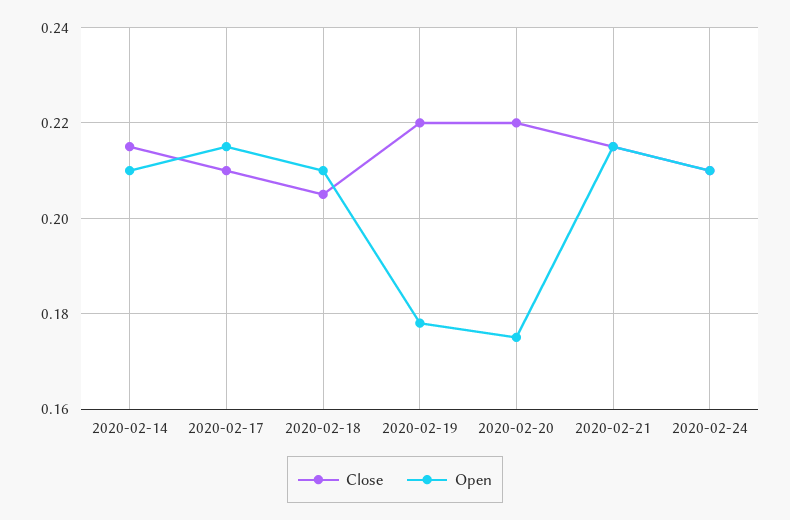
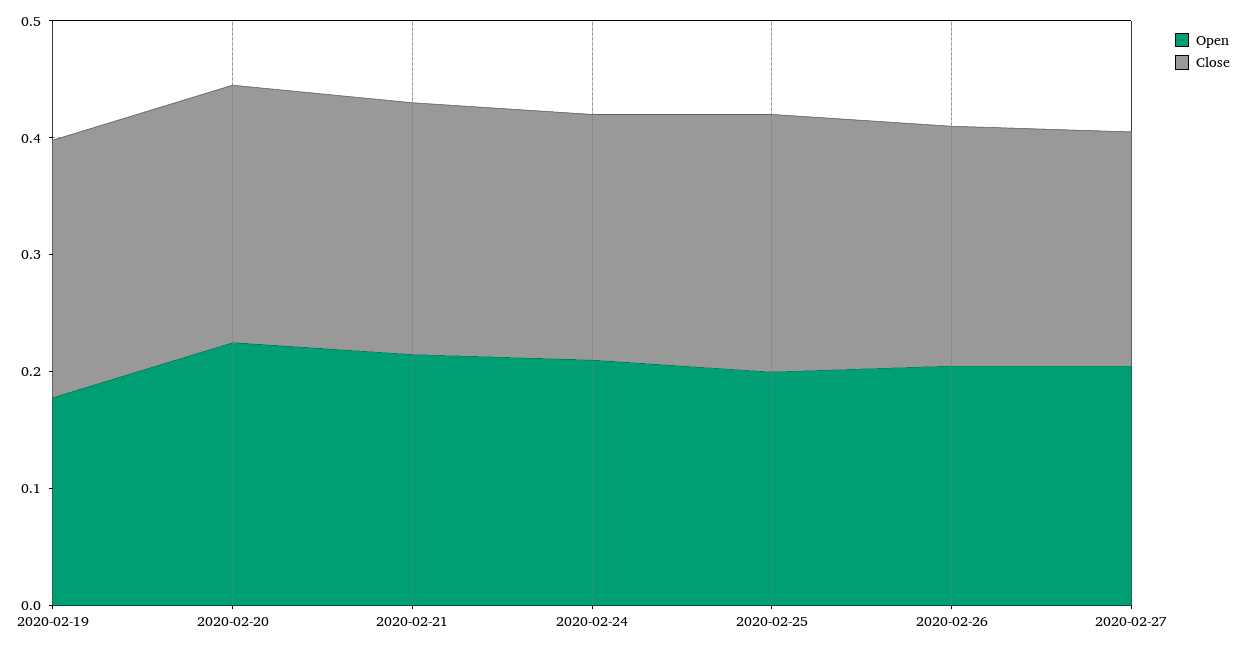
Close, 2020-02-14: 0.215 -> none
Open, 2020-02-14: 0.21 -> none
Close, 2020-02-17: 0.21 -> none
Open, 2020-02-17: 0.215 -> none
Close, 2020-02-18: 0.205 -> none
Open, 2020-02-18: 0.21 -> none
Open, 2020-02-20: 0.175 -> 0.22
Open, 2020-02-25: none -> 0.2
Close, 2020-02-25: none -> 0.22
Open, 2020-02-26: none -> 0.2
Close, 2020-02-26: none -> 0.2
Open, 2020-02-27: none -> 0.2
Close, 2020-02-27: none -> 0.2

